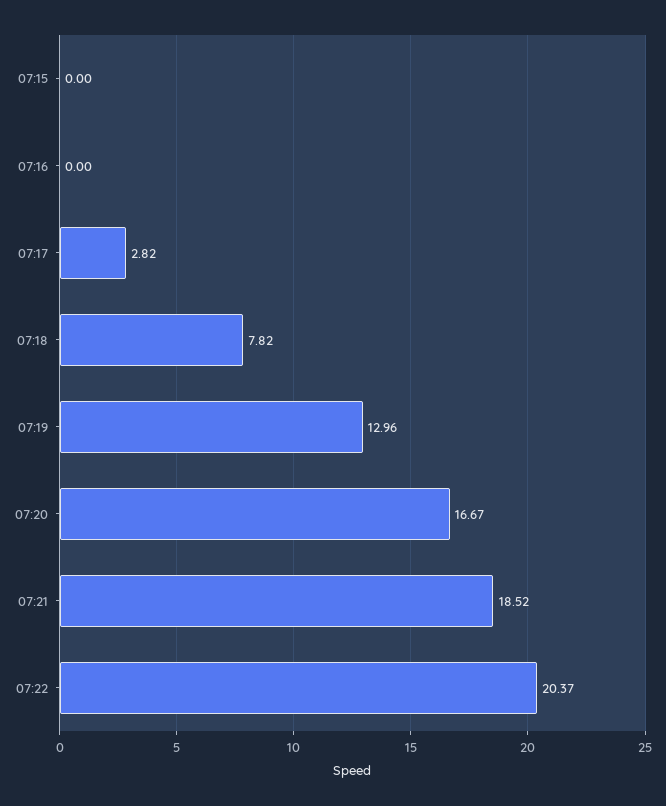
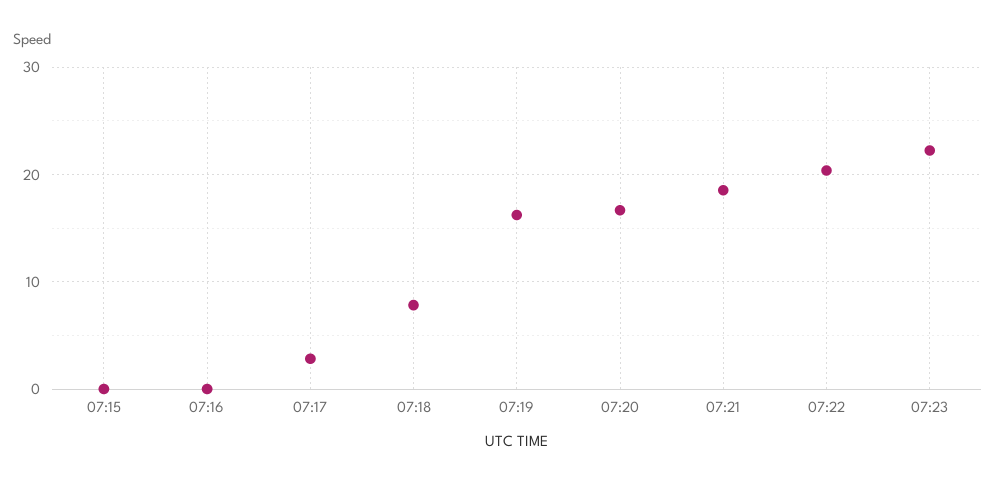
07:19: 12.96 -> 16
07:23: none -> 22

